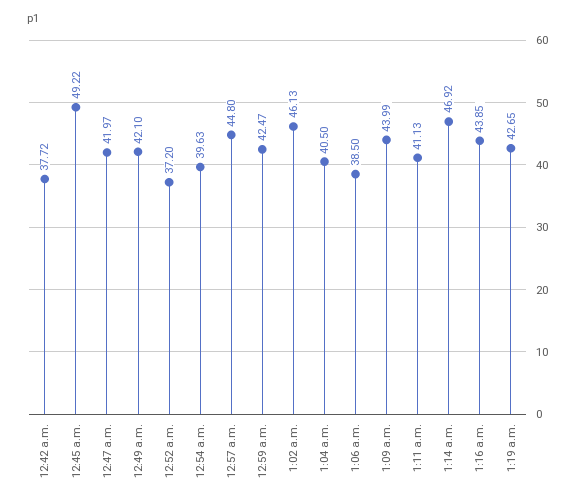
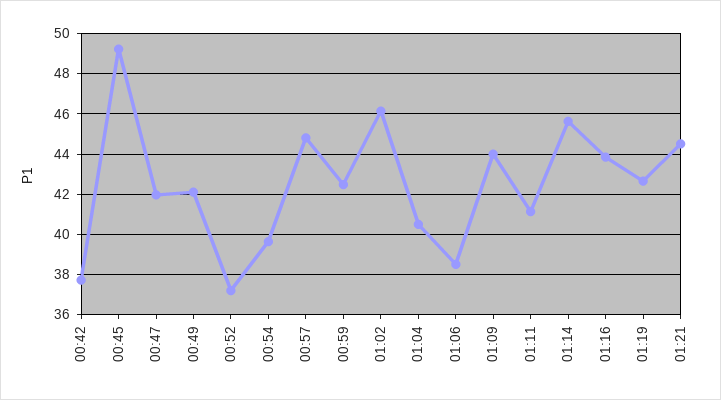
1:14 a.m.: 46.92 -> 45.5
01:21: none -> 44.5

